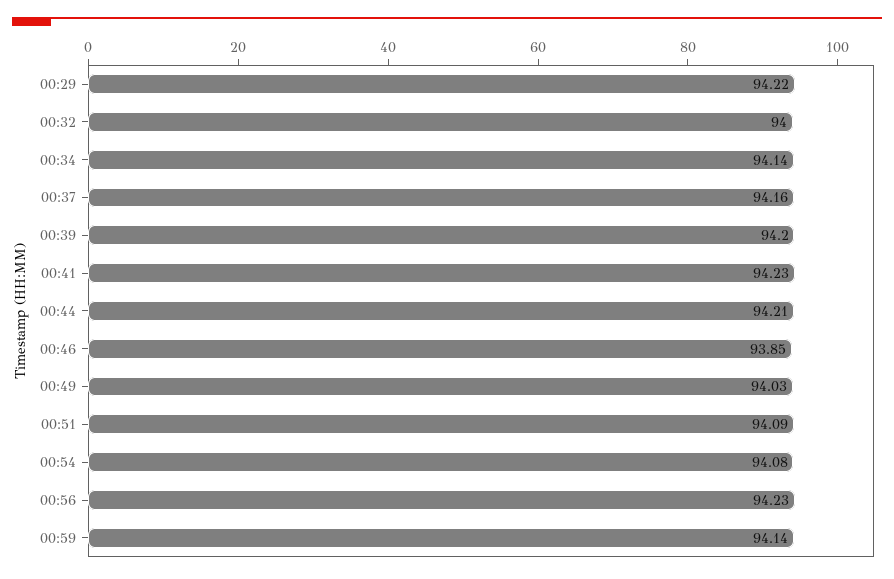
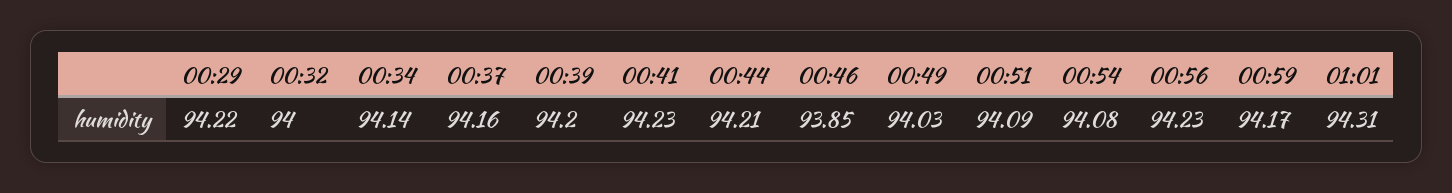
00:59: 94.14 -> 94.17
01:01: none -> 94.31

